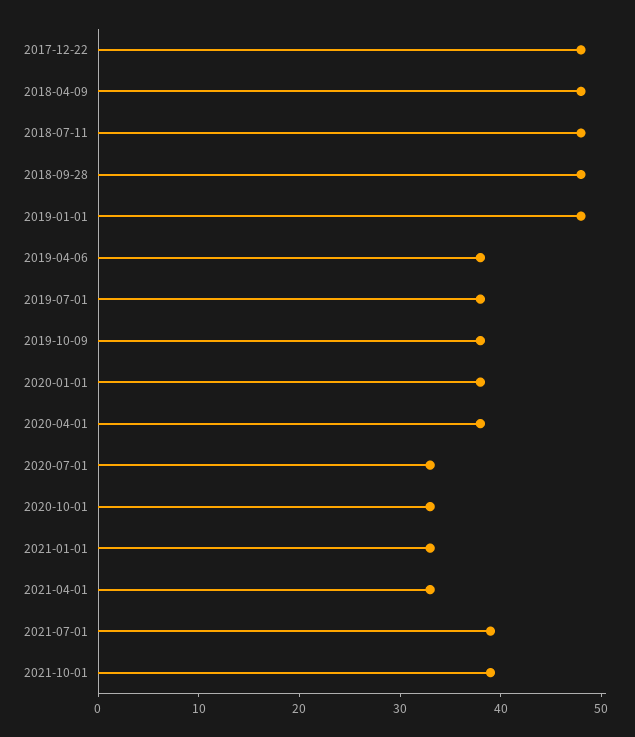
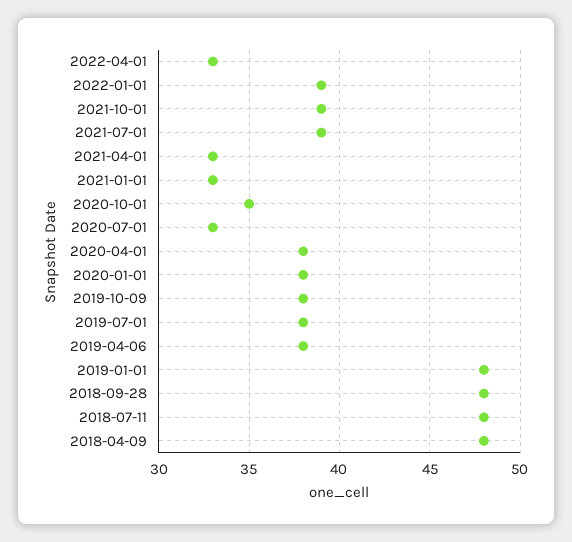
2017-12-22: 48 -> none
2020-10-01: 33 -> 35
2022-04-01: none -> 33
2022-01-01: none -> 39

